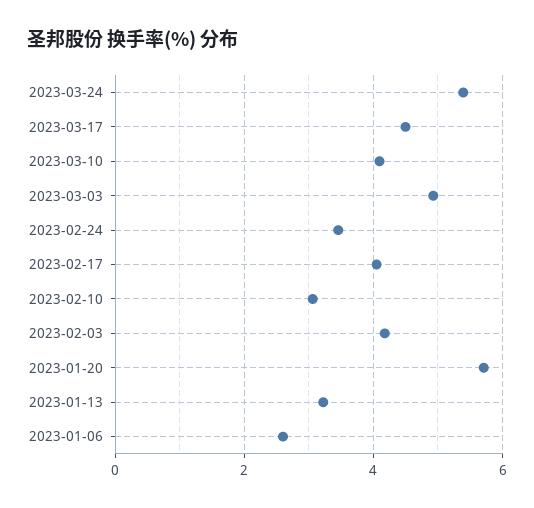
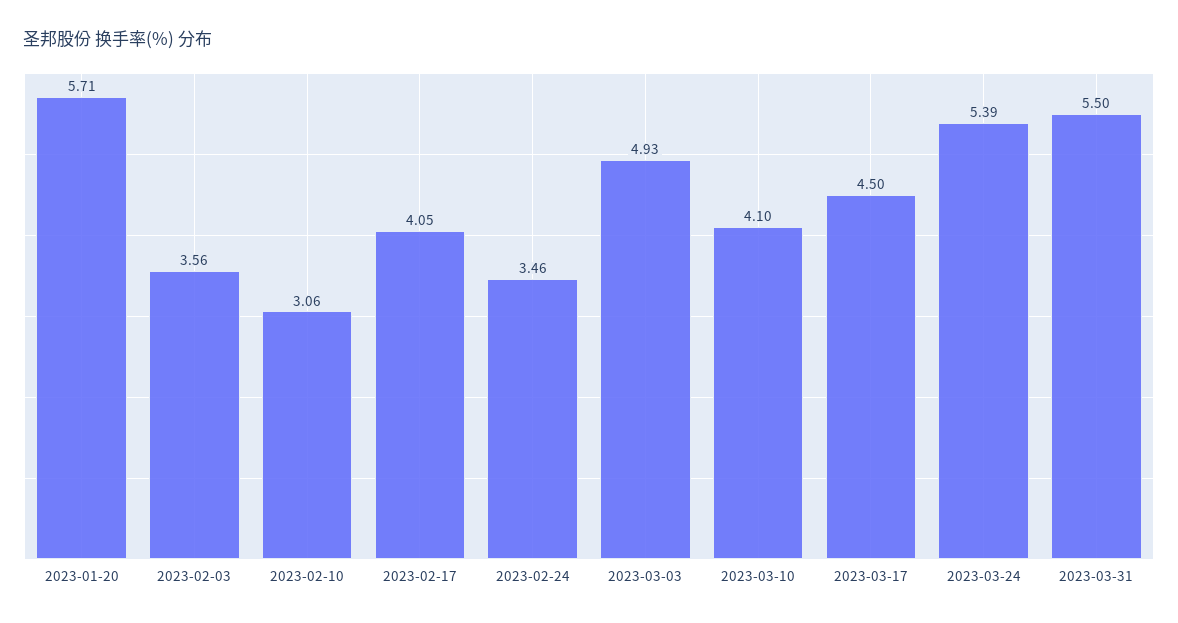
2023-02-03: 4.2 -> 3.56
2023-01-13: 3.2 -> none
2023-01-06: 2.6 -> none
2023-03-31: none -> 5.5

